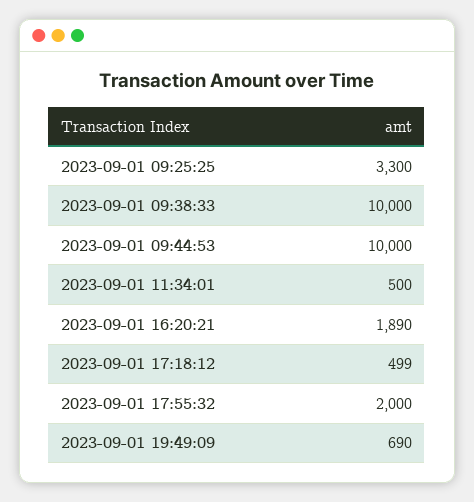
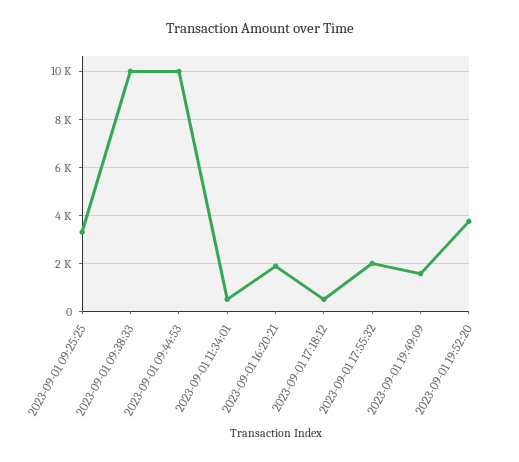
2023-09-01 19:49:09: 690 -> 1500
2023-09-01 19:52:20: none -> 3750

